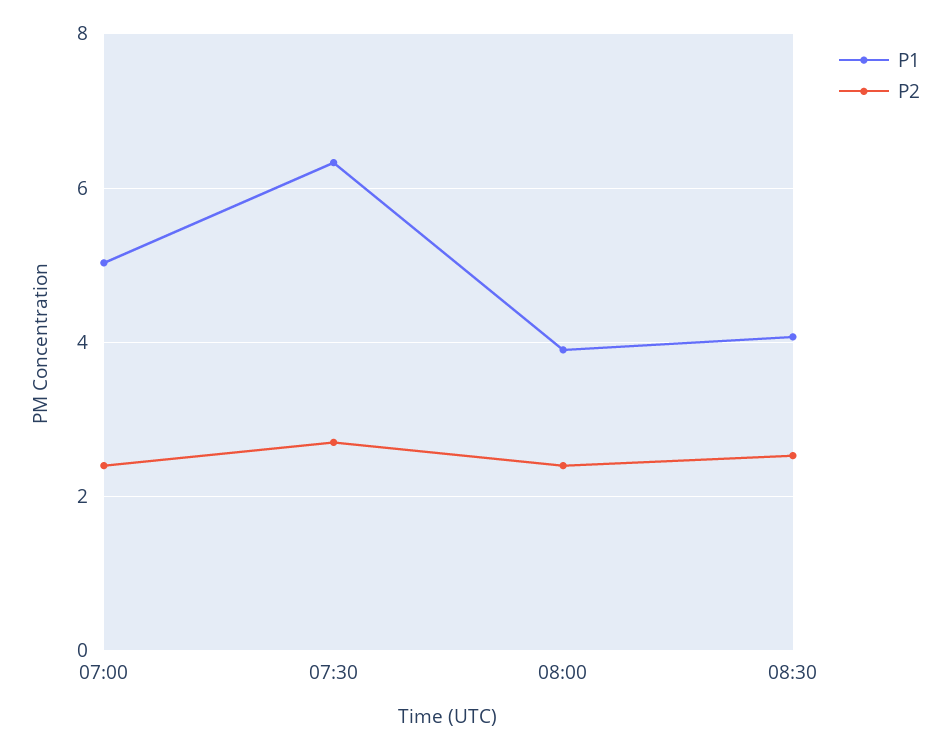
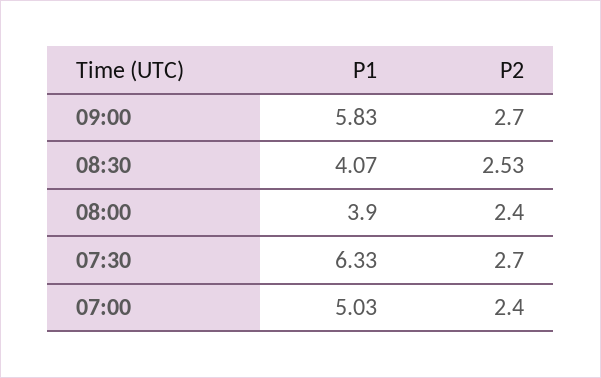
P1, 09:00: none -> 5.83
P2, 09:00: none -> 2.7

